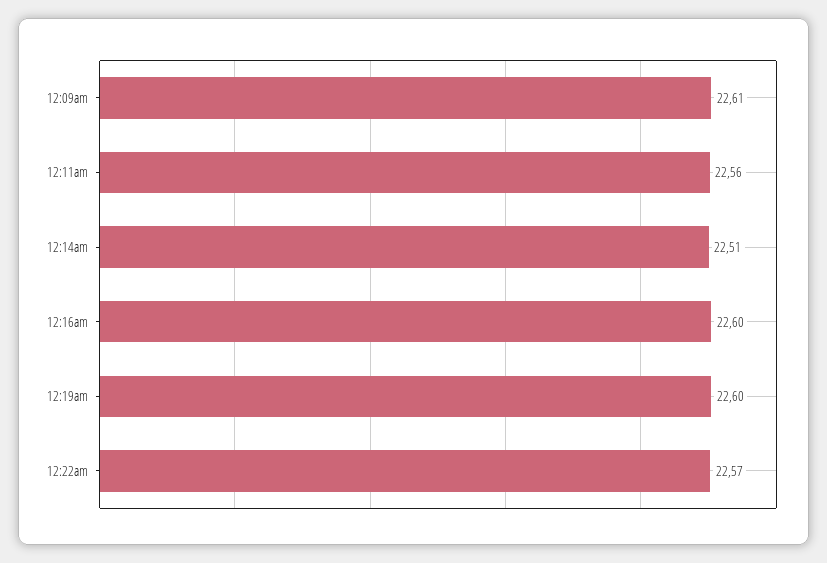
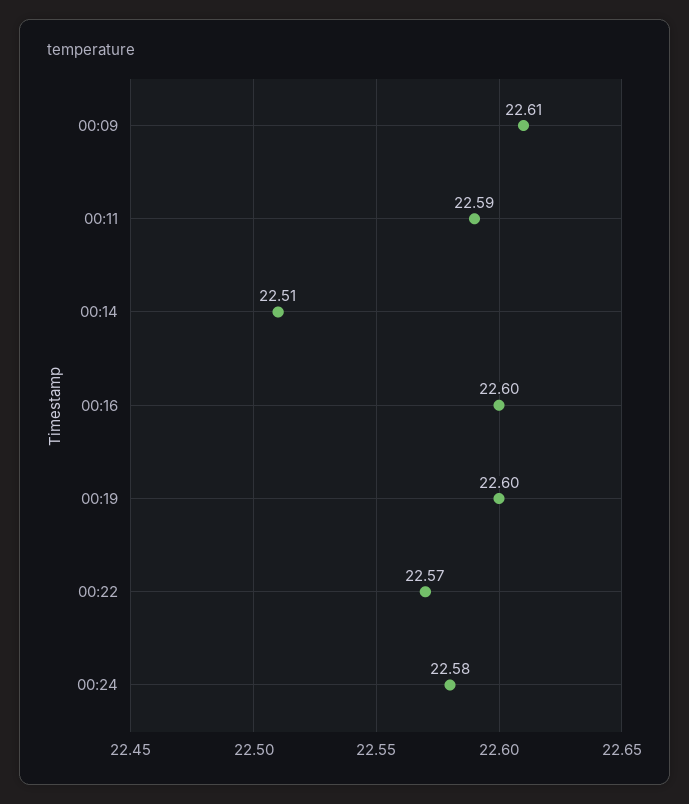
12:11am: 22.56 -> 22.59
00:24: none -> 22.58

